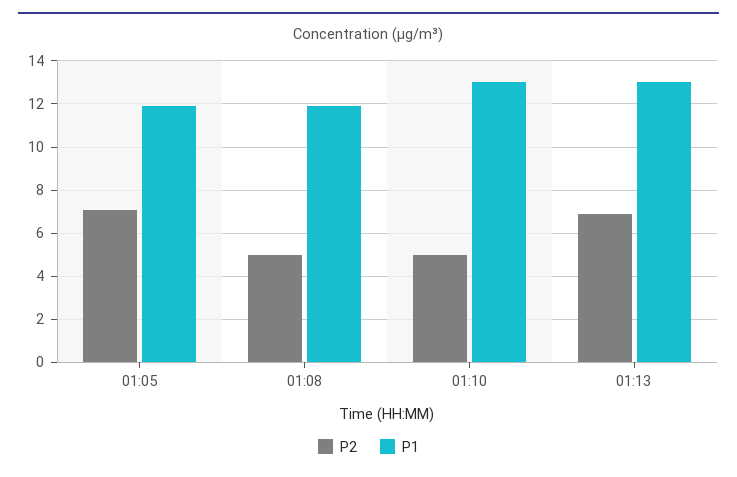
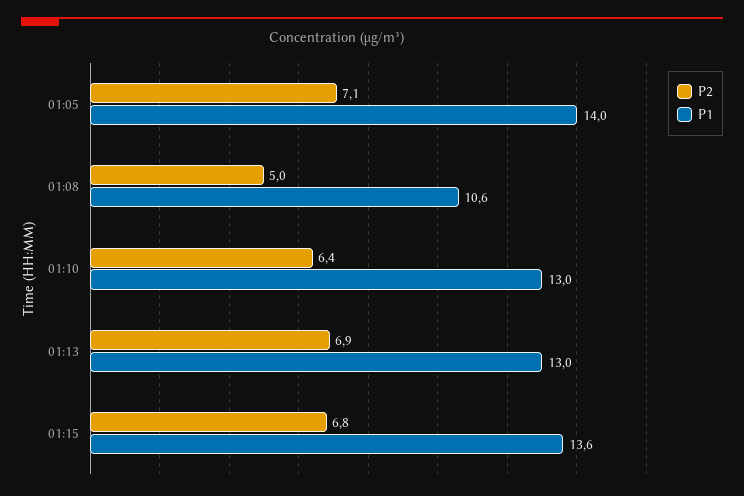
P1, 01:05: 12 -> 14
P1, 01:08: 12 -> 10.6
P2, 01:10: 5 -> 6.4
P2, 01:15: none -> 6.8
P1, 01:15: none -> 13.6

